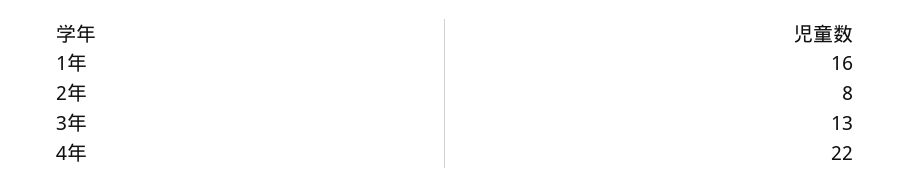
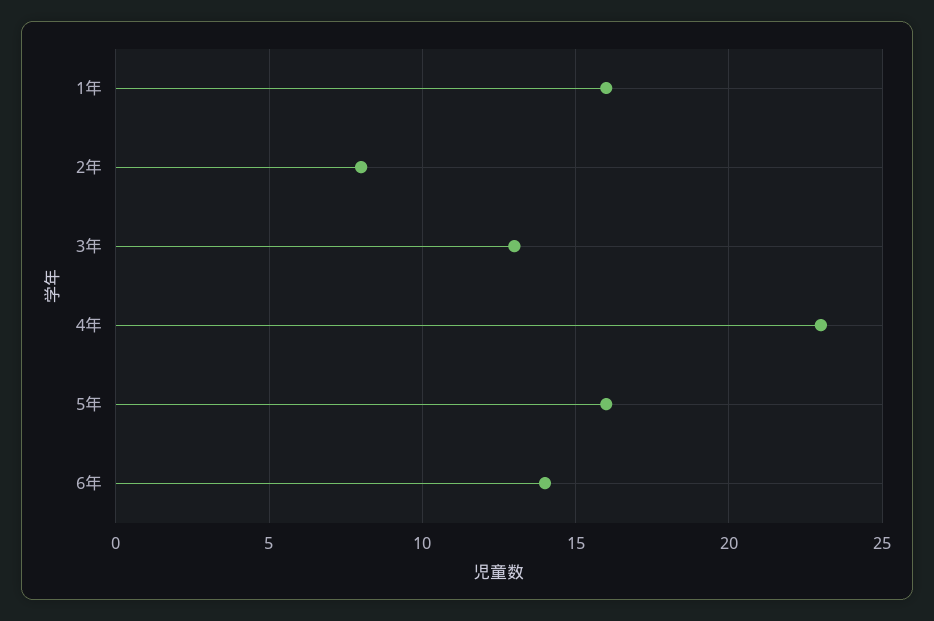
4年: 22 -> 23
5年: none -> 16
6年: none -> 14

